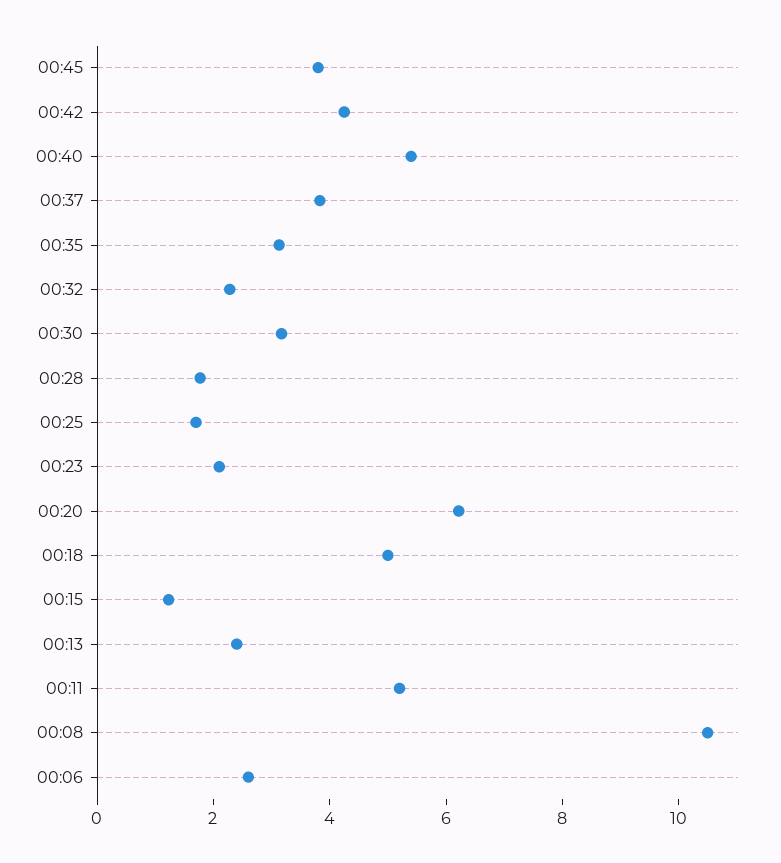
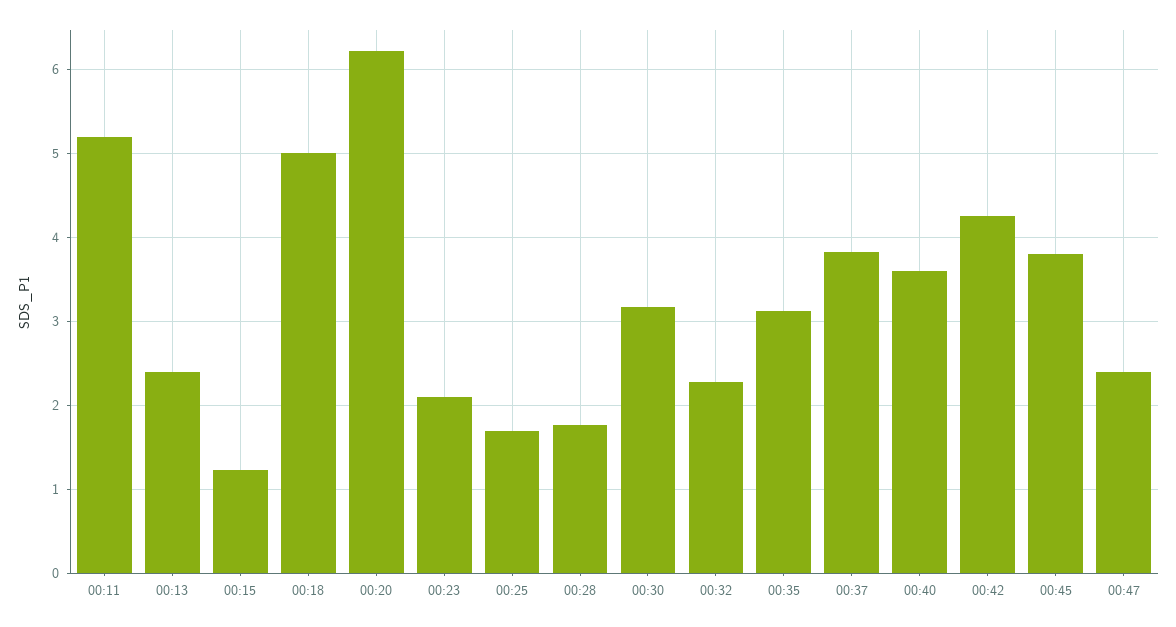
00:40: 5.5 -> 3.6
00:08: 10.5 -> none
00:06: 2.5 -> none
00:47: none -> 2.4

